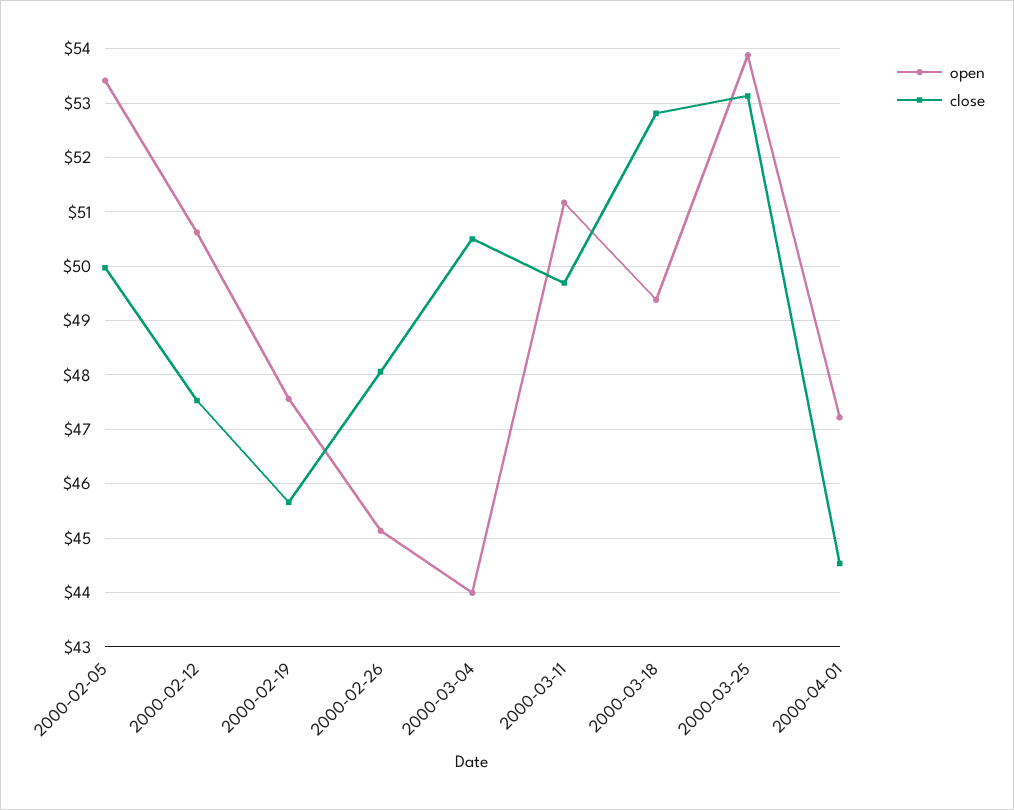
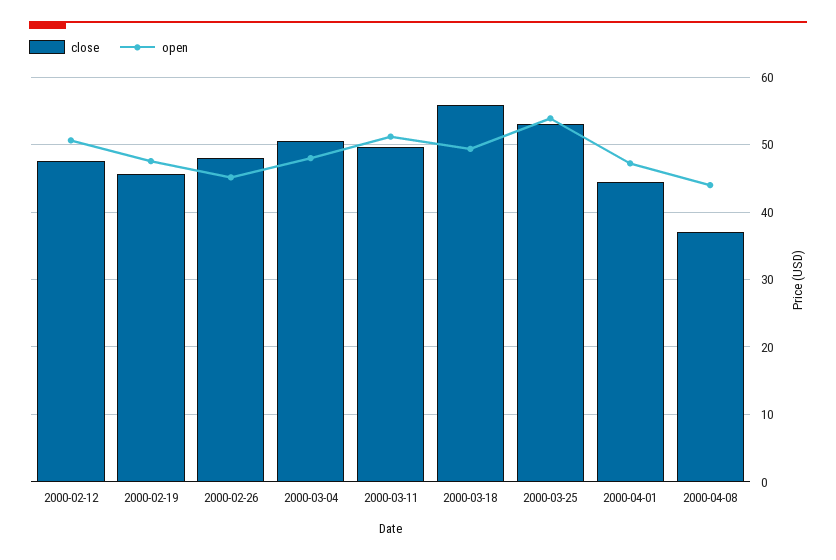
open, 2000-02-05: 53.4 -> none
close, 2000-02-05: 50 -> none
open, 2000-03-04: 44 -> 48
close, 2000-03-18: 52.8 -> 56
close, 2000-04-08: none -> 37
open, 2000-04-08: none -> 44

